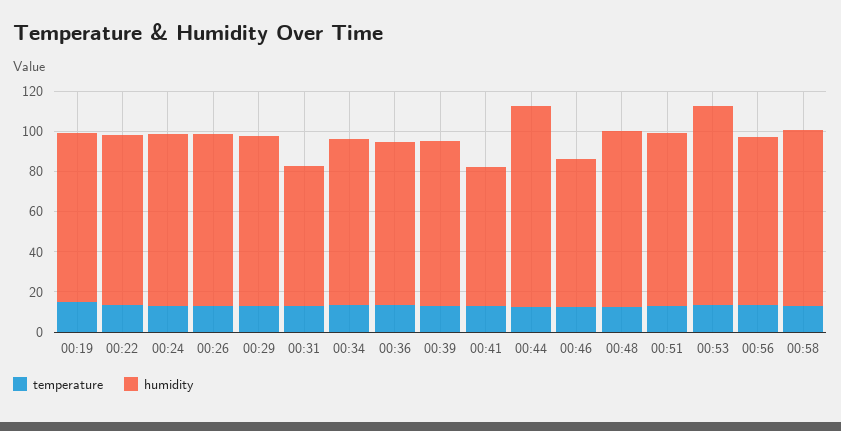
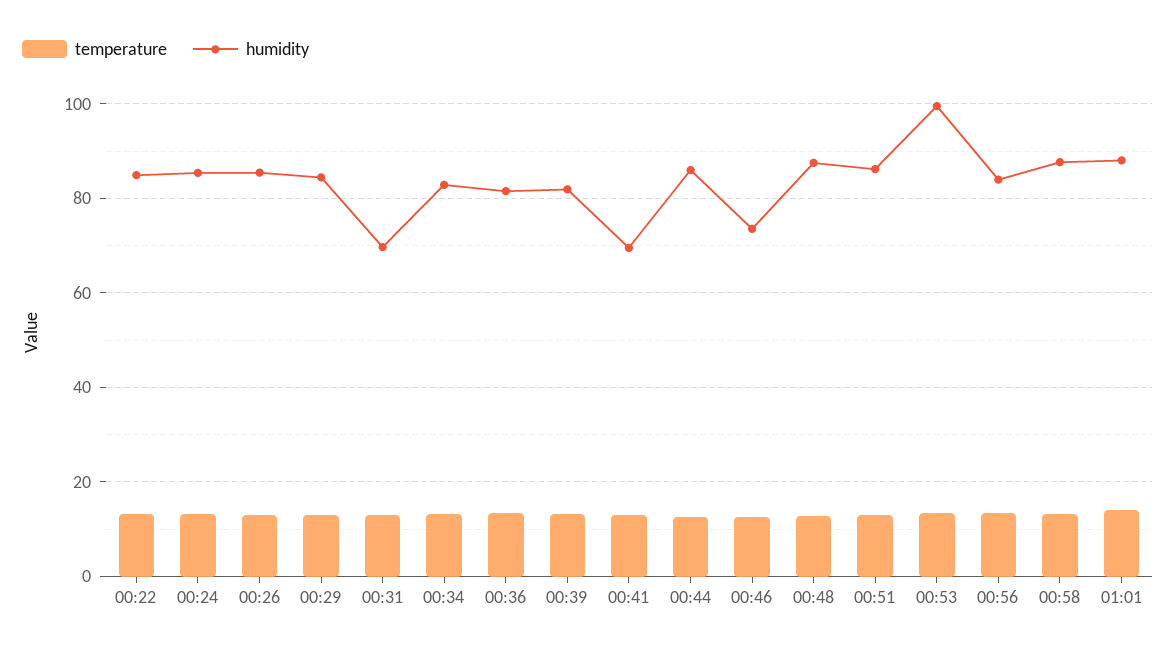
temperature, 00:19: 15 -> none
humidity, 00:19: 85 -> none
humidity, 00:44: 100 -> 86
temperature, 01:01: none -> 14
humidity, 01:01: none -> 88

